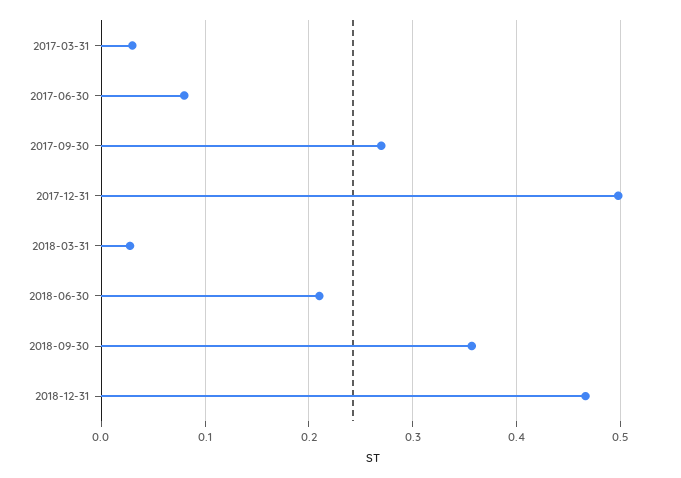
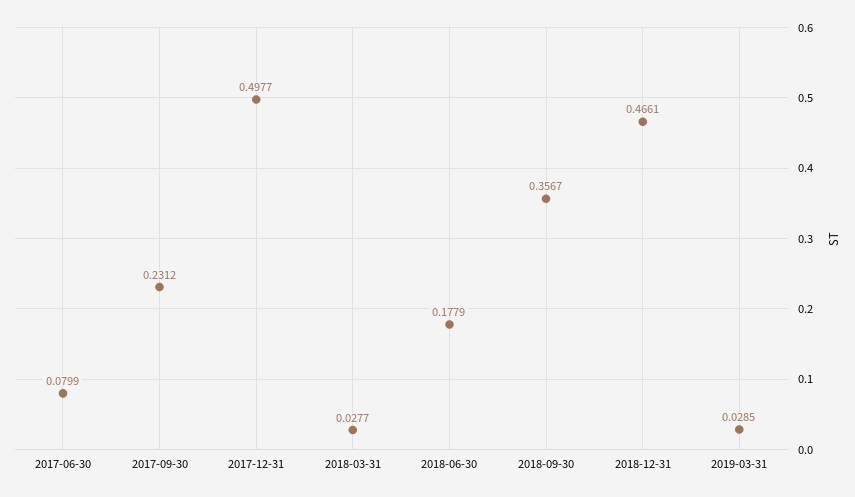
2017-03-31: 0.03 -> none
2017-09-30: 0.27 -> 0.2312
2018-06-30: 0.21 -> 0.1779
2019-03-31: none -> 0.0285

